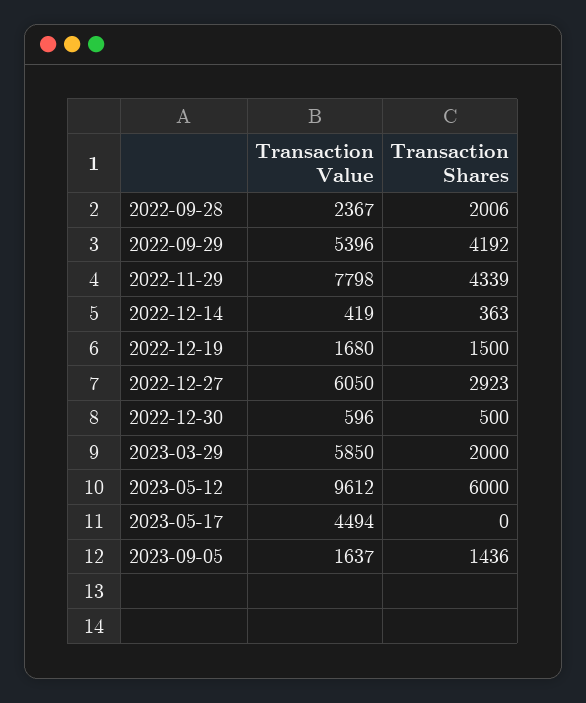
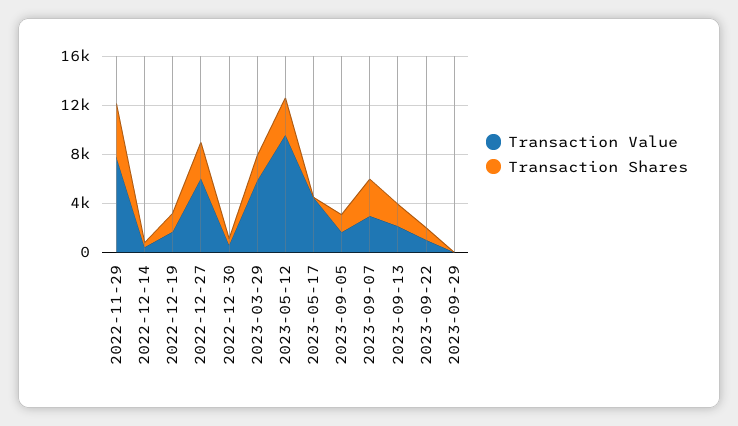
Transaction Value, 2022-09-28: 2367 -> none
Transaction Shares, 2022-09-28: 2006 -> none
Transaction Value, 2022-09-29: 5396 -> none
Transaction Shares, 2022-09-29: 4192 -> none
Transaction Shares, 2023-05-12: 6000 -> 3000
Transaction Value, 2023-09-07: none -> 3000
Transaction Shares, 2023-09-07: none -> 3000
Transaction Value, 2023-09-13: none -> 2000
Transaction Shares, 2023-09-13: none -> 2000
Transaction Value, 2023-09-22: none -> 1000
Transaction Shares, 2023-09-22: none -> 1000
Transaction Value, 2023-09-29: none -> 0
Transaction Shares, 2023-09-29: none -> 0

